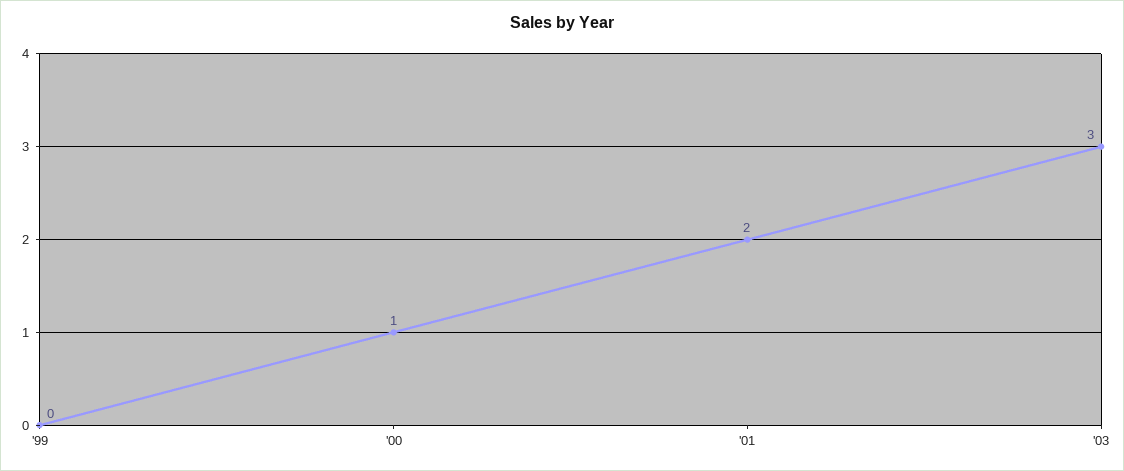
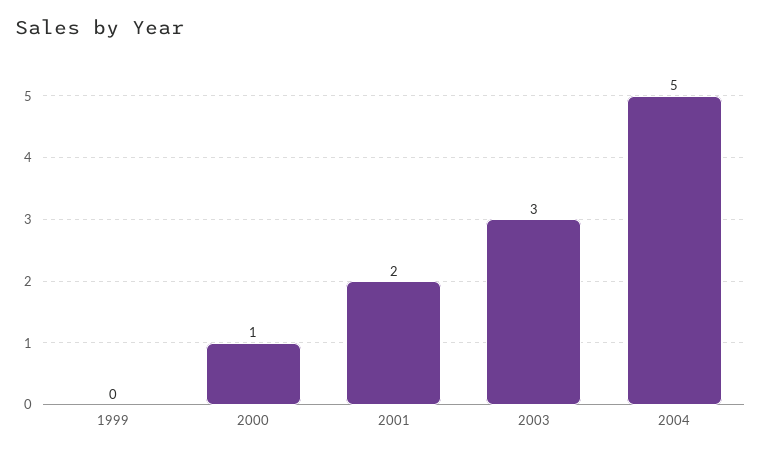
2004: none -> 5

